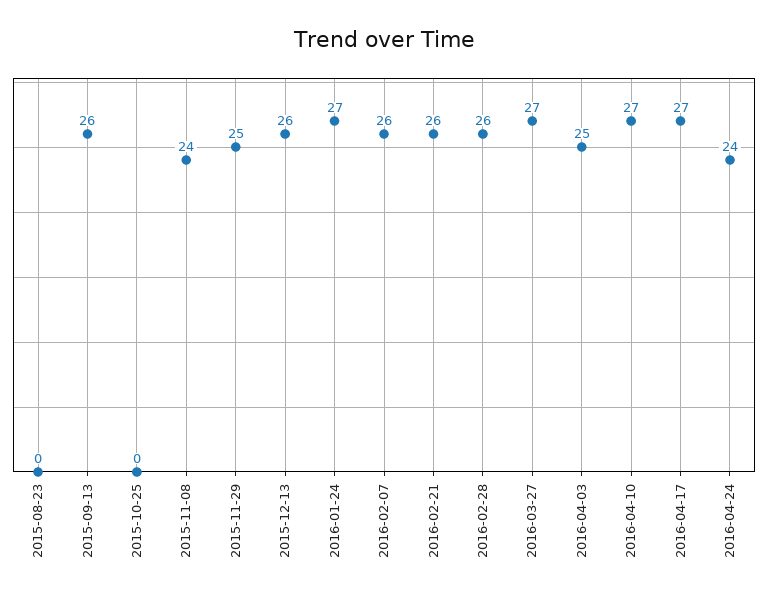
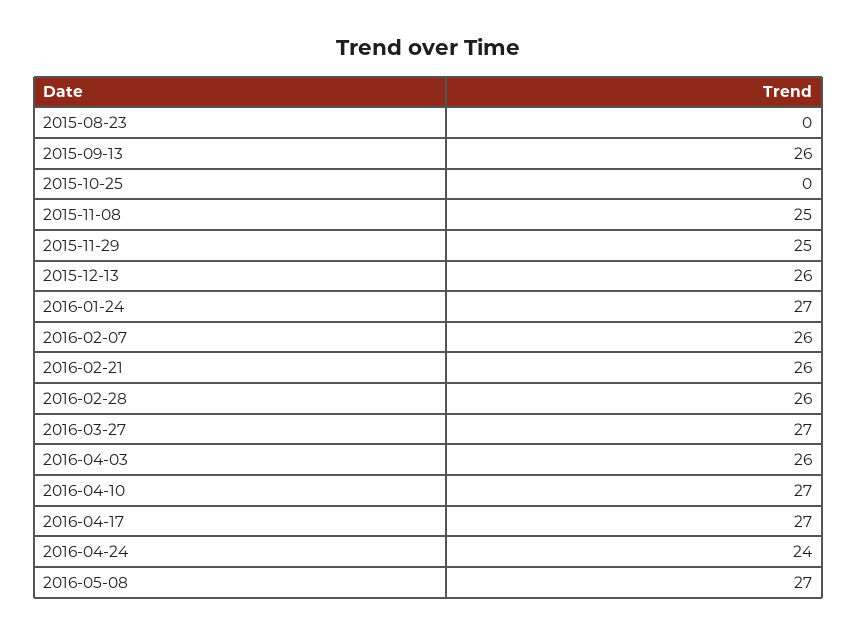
2015-11-08: 24 -> 25
2016-04-03: 25 -> 26
2016-05-08: none -> 27

